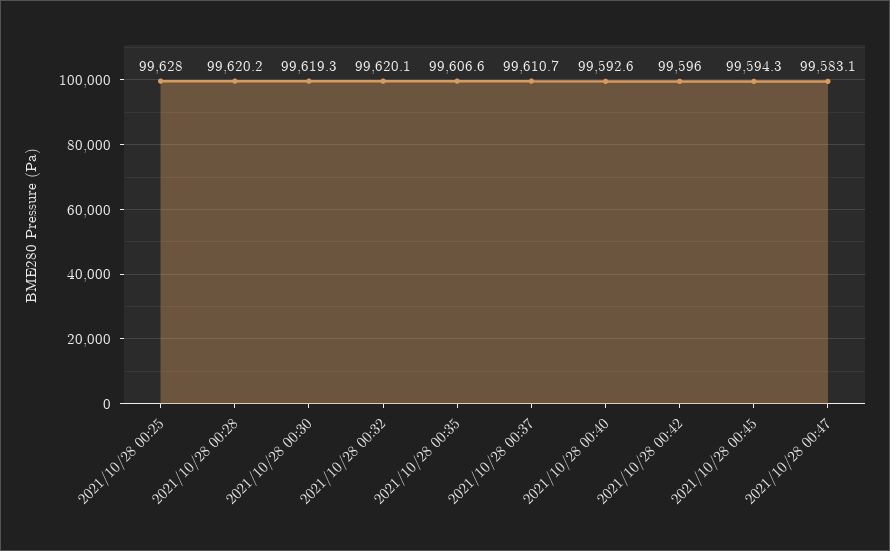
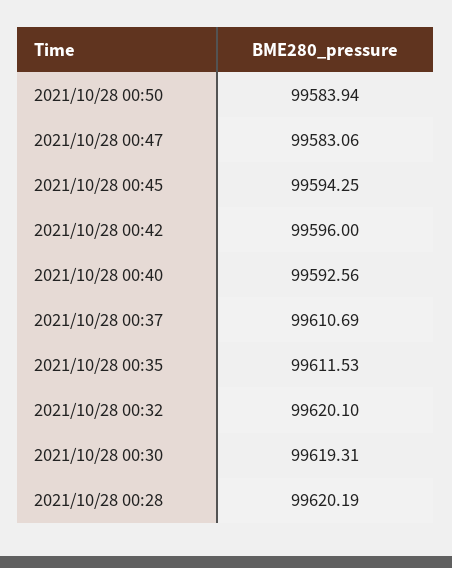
2021/10/28 00:25: 99628 -> none
2021/10/28 00:35: 99606.6 -> 99611.53
2021/10/28 00:50: none -> 99583.94

